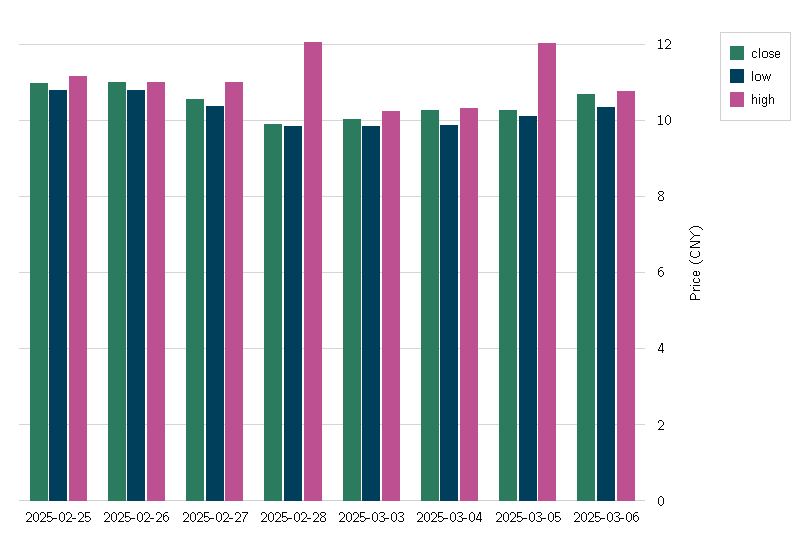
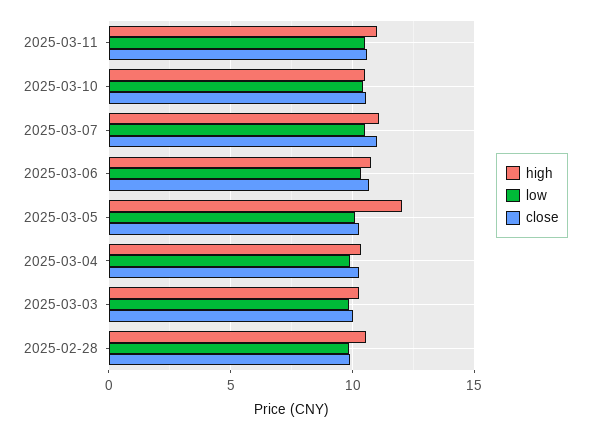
close, 2025-02-25: 11 -> none
low, 2025-02-25: 10.8 -> none
high, 2025-02-25: 11.2 -> none
close, 2025-02-26: 11 -> none
low, 2025-02-26: 10.8 -> none
high, 2025-02-26: 11 -> none
close, 2025-02-27: 10.6 -> none
low, 2025-02-27: 10.4 -> none
high, 2025-02-27: 11 -> none
high, 2025-02-28: 12 -> 10.5
high, 2025-03-11: none -> 11
low, 2025-03-11: none -> 10.5
close, 2025-03-11: none -> 10.5
high, 2025-03-10: none -> 10.5
low, 2025-03-10: none -> 10.5
close, 2025-03-10: none -> 10.5
high, 2025-03-07: none -> 11
low, 2025-03-07: none -> 10.5
close, 2025-03-07: none -> 11

